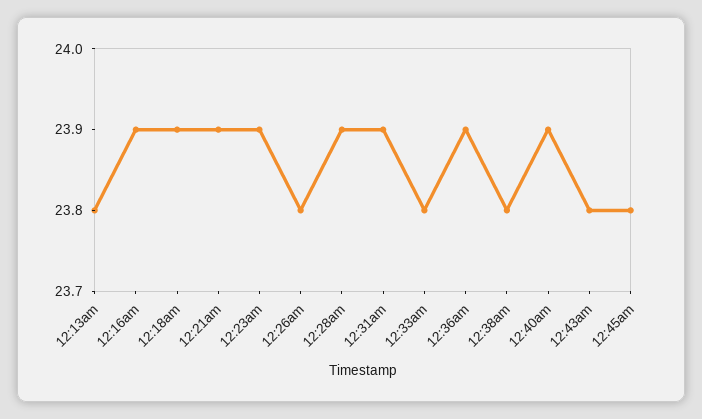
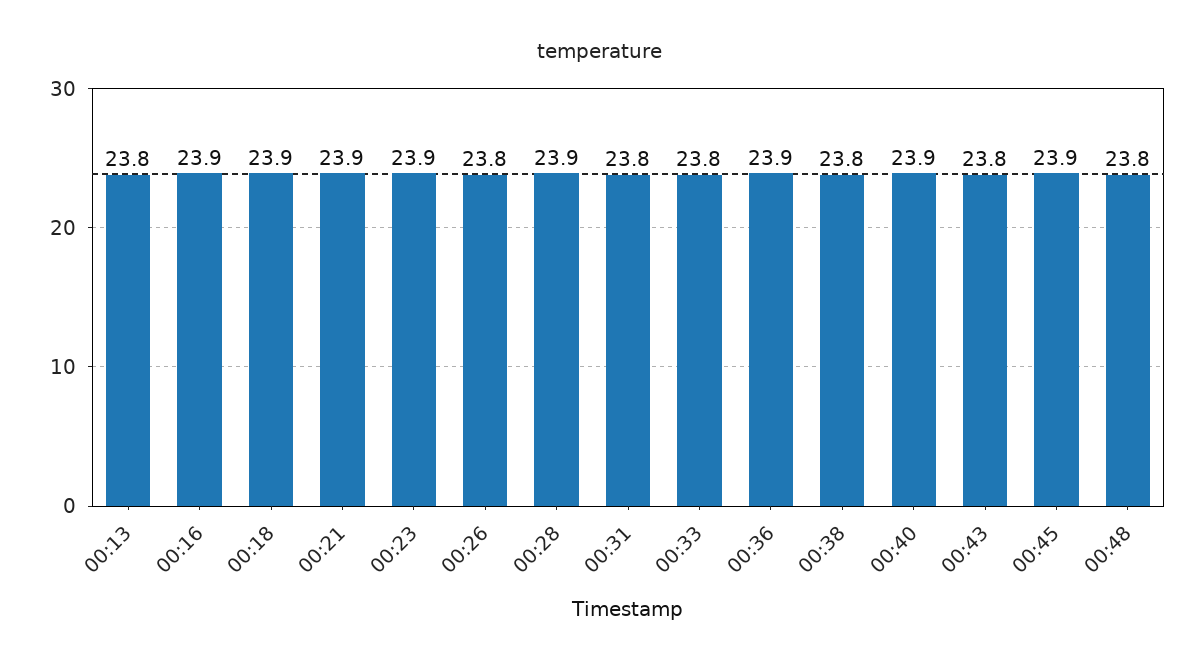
12:31am: 23.9 -> 23.8
12:45am: 23.8 -> 23.9
00:48: none -> 23.8

